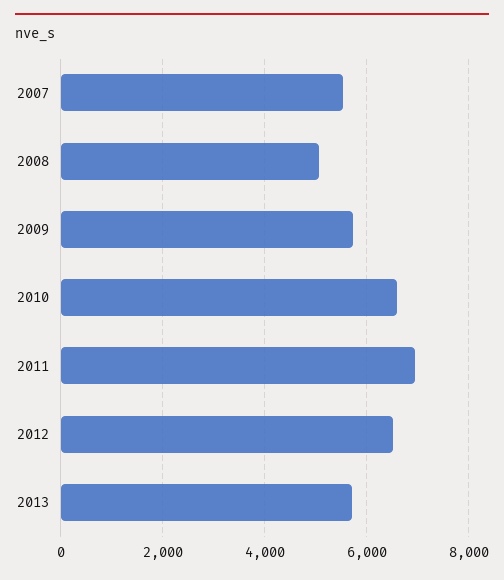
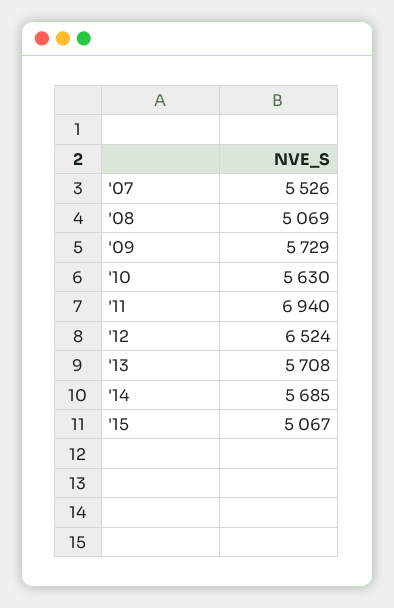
2010: 6600 -> 5630
'14: none -> 5685
'15: none -> 5067

